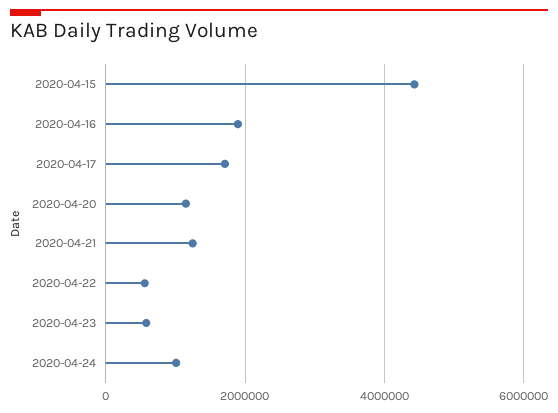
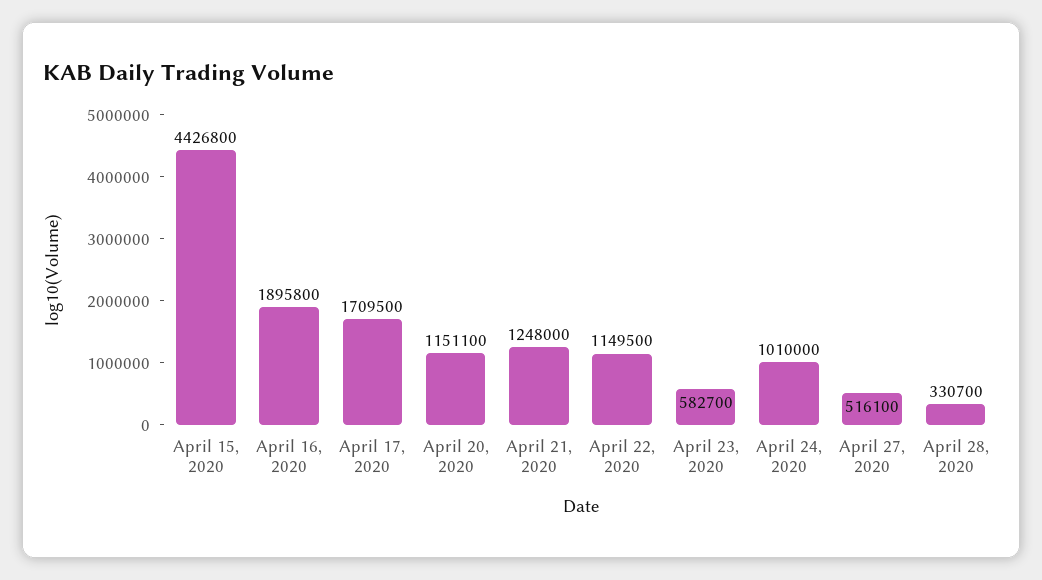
2020-04-22: 600000 -> 1149500
April 27, 2020: none -> 516100
April 28, 2020: none -> 330700

